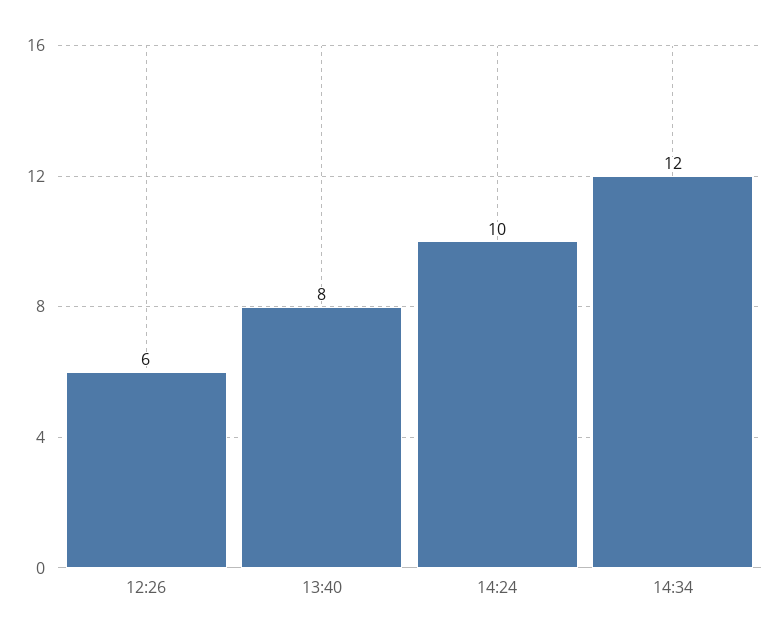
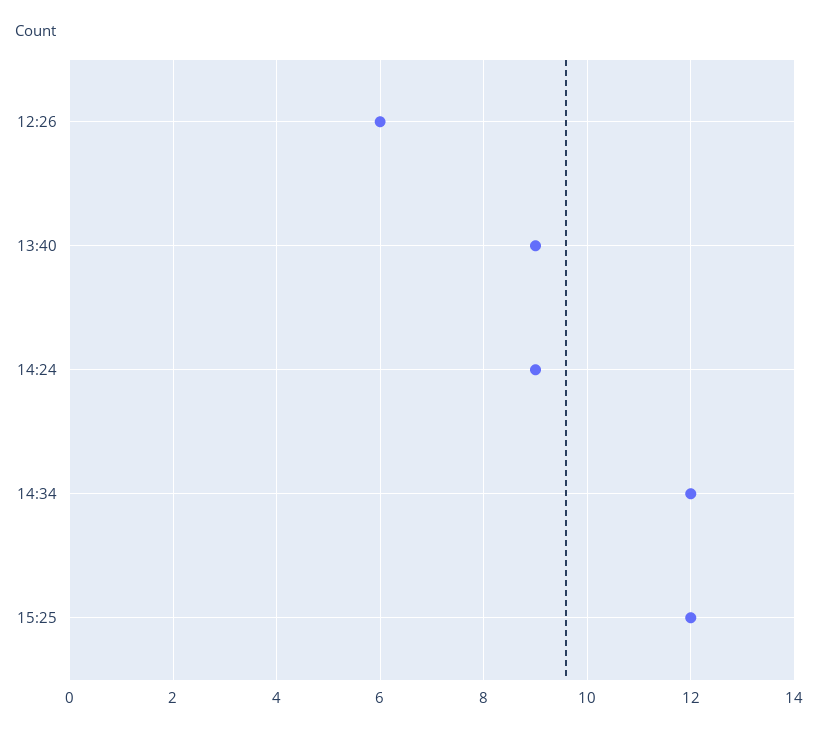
13:40: 8 -> 9
14:24: 10 -> 9
15:25: none -> 12

